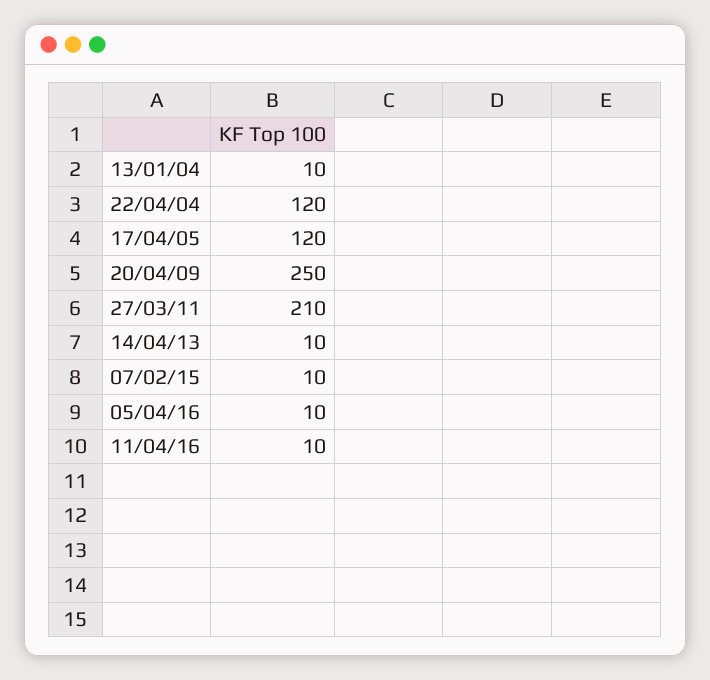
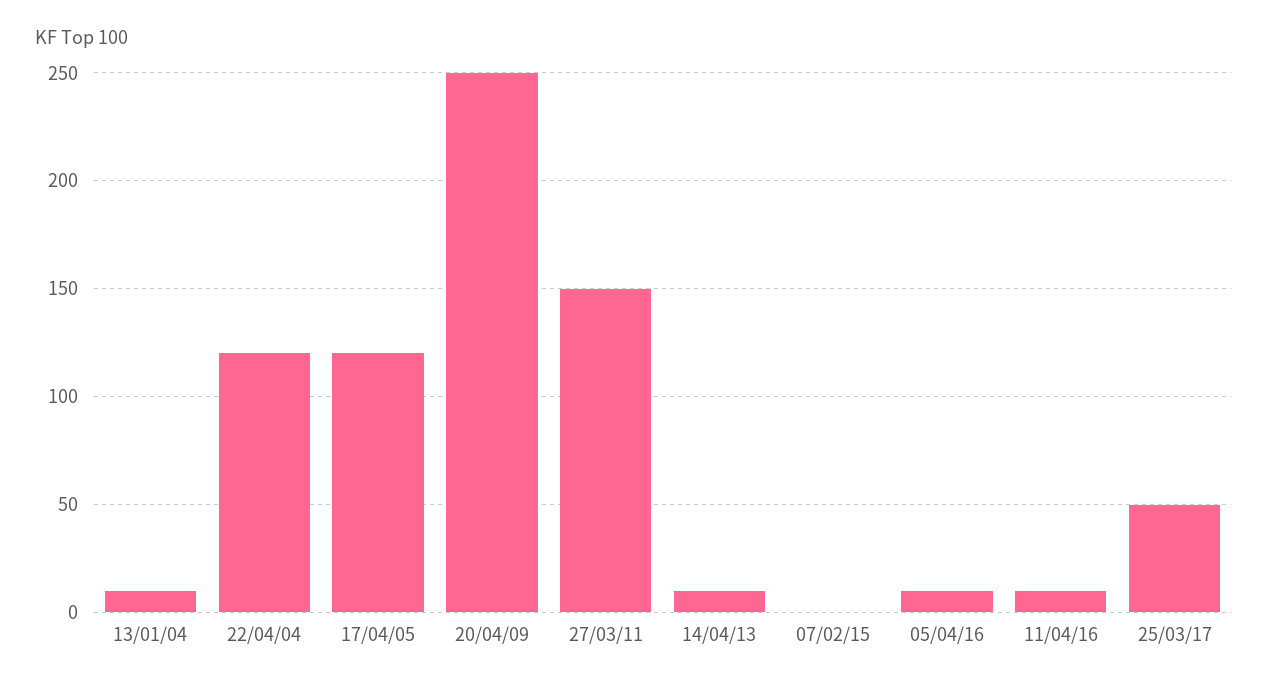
27/03/11: 210 -> 150
07/02/15: 10 -> 0
25/03/17: none -> 50

